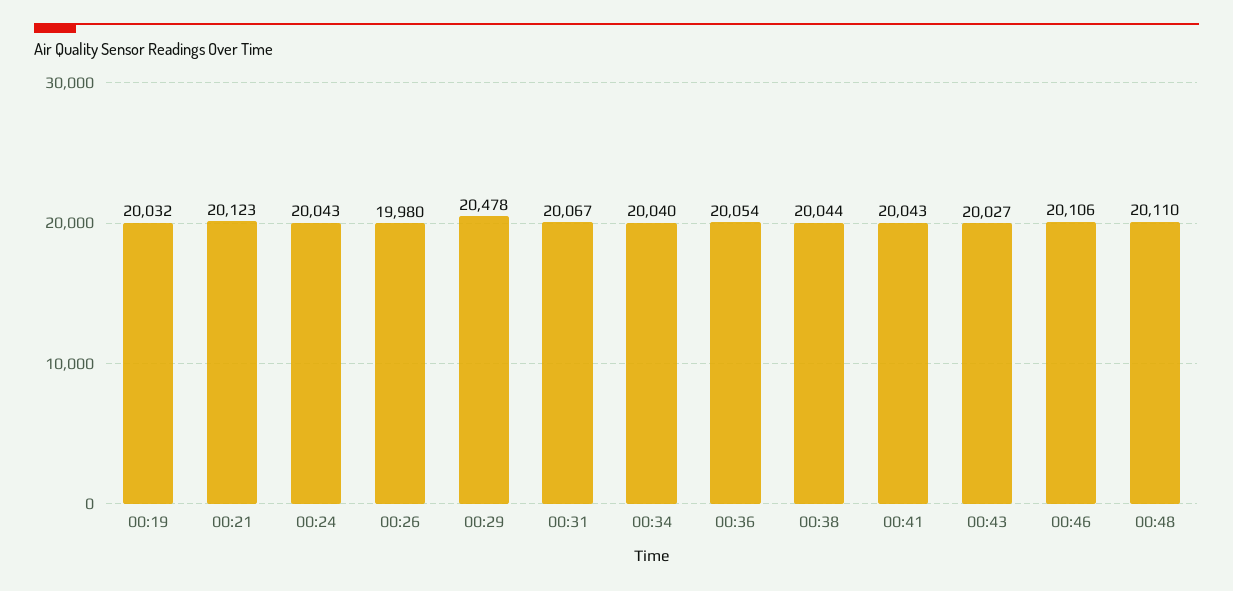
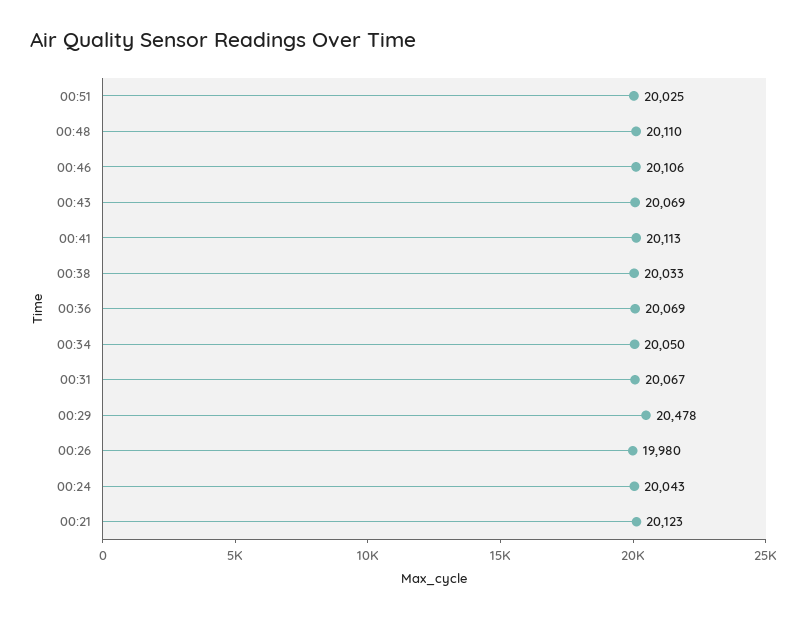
00:19: 20032 -> none
00:34: 20040 -> 20050
00:36: 20054 -> 20069
00:38: 20044 -> 20033
00:41: 20043 -> 20113
00:43: 20027 -> 20069
00:51: none -> 20025

